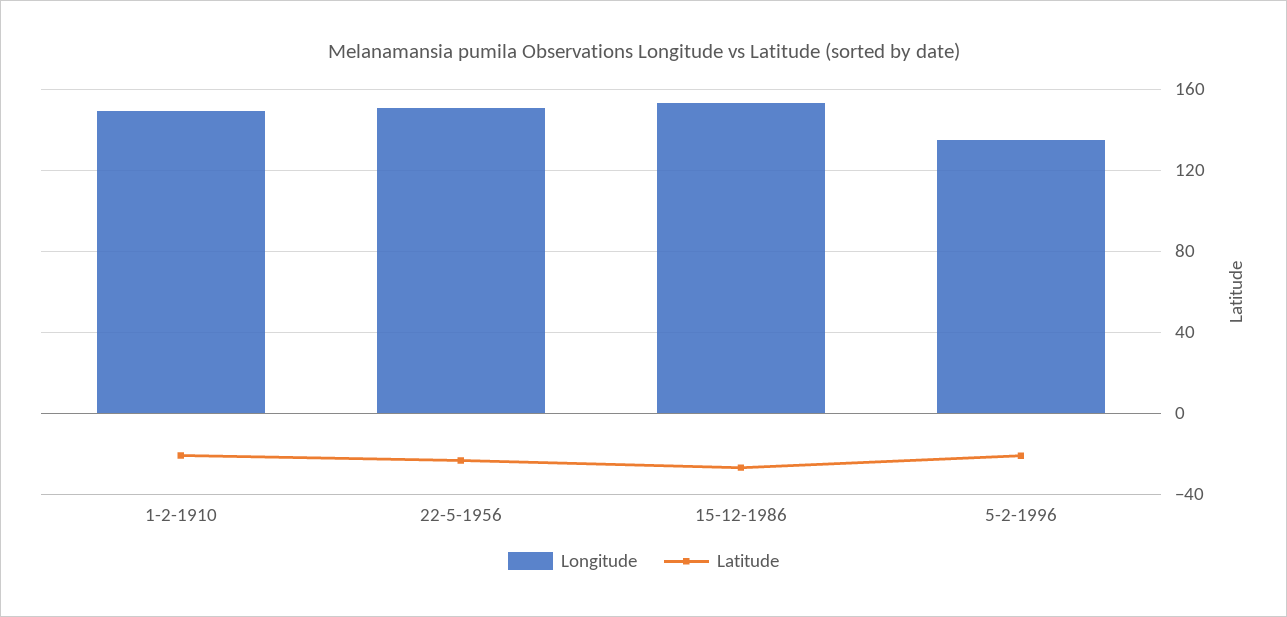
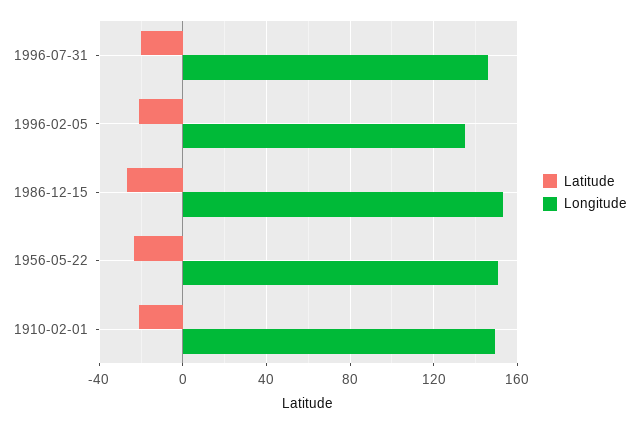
Latitude, 1996-07-31: none -> -20
Longitude, 1996-07-31: none -> 145

